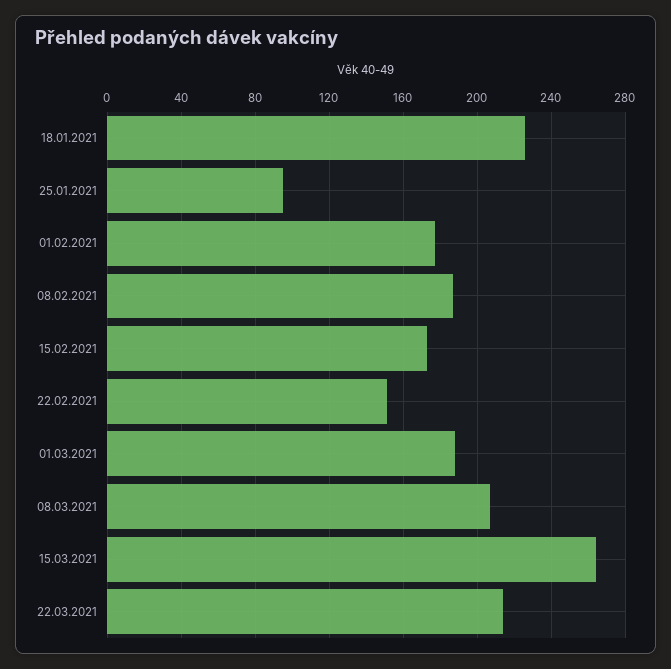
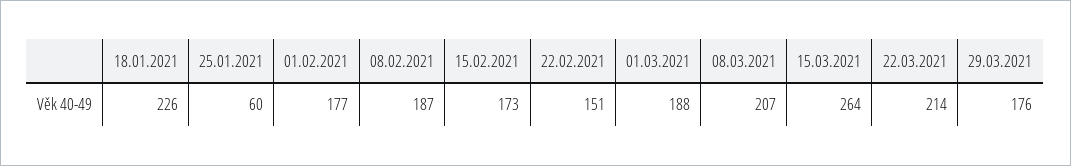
25.01.2021: 95 -> 60
29.03.2021: none -> 176

